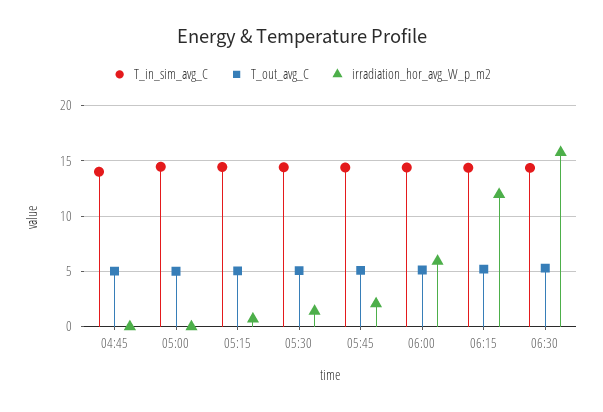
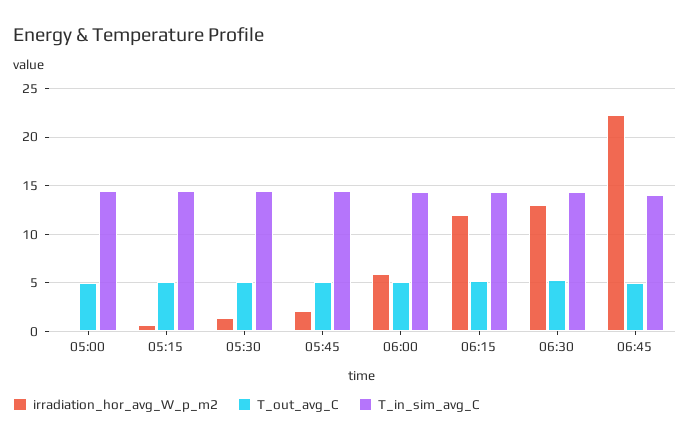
T_in_sim_avg_C, 04:45: 14 -> none
T_out_avg_C, 04:45: 5 -> none
irradiation_hor_avg_W_p_m2, 04:45: 0 -> none
irradiation_hor_avg_W_p_m2, 06:30: 16 -> 13
irradiation_hor_avg_W_p_m2, 06:45: none -> 22
T_out_avg_C, 06:45: none -> 5
T_in_sim_avg_C, 06:45: none -> 14

